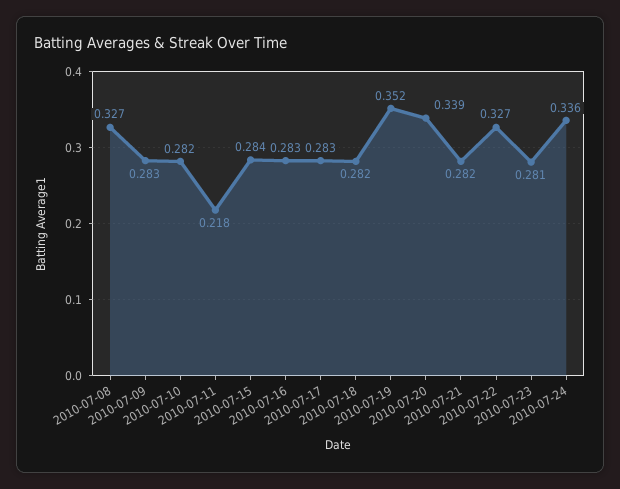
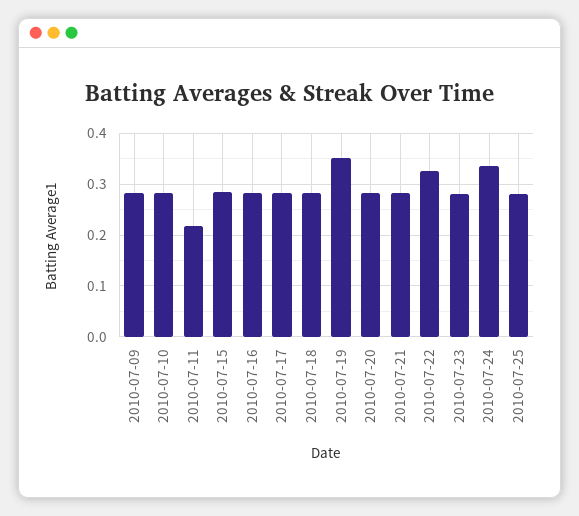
2010-07-08: 0.327 -> none
2010-07-20: 0.339 -> 0.28
2010-07-25: none -> 0.28

